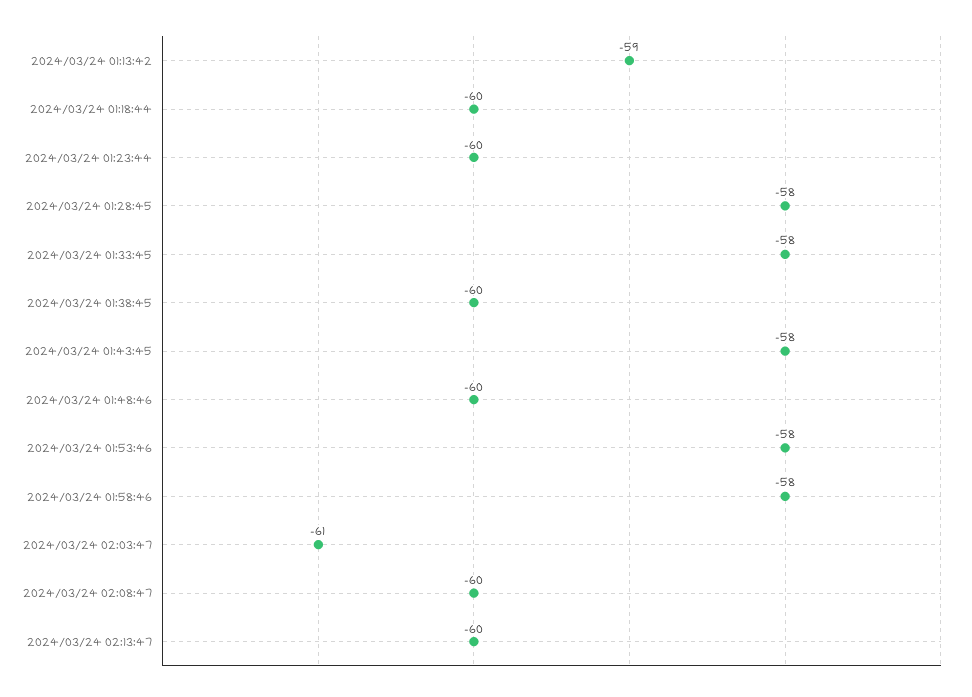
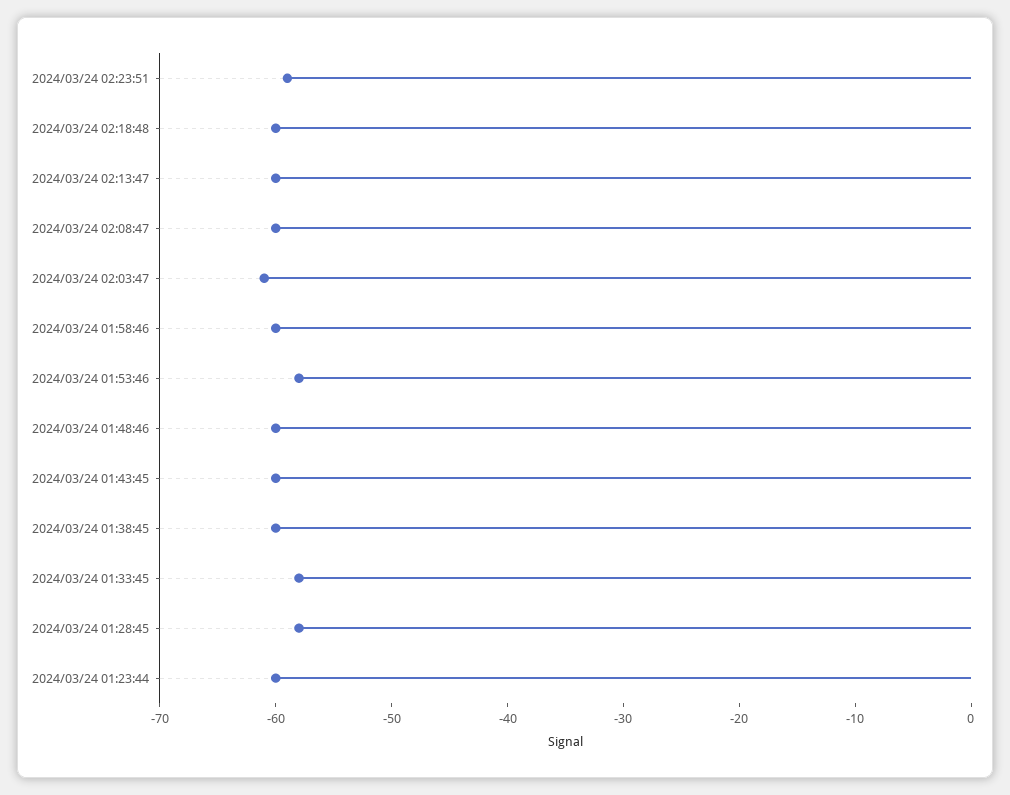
2024/03/24 01:13:42: -59 -> none
2024/03/24 01:18:44: -60 -> none
2024/03/24 01:43:45: -58 -> -60
2024/03/24 01:58:46: -58 -> -60
2024/03/24 02:23:51: none -> -59
2024/03/24 02:18:48: none -> -60

